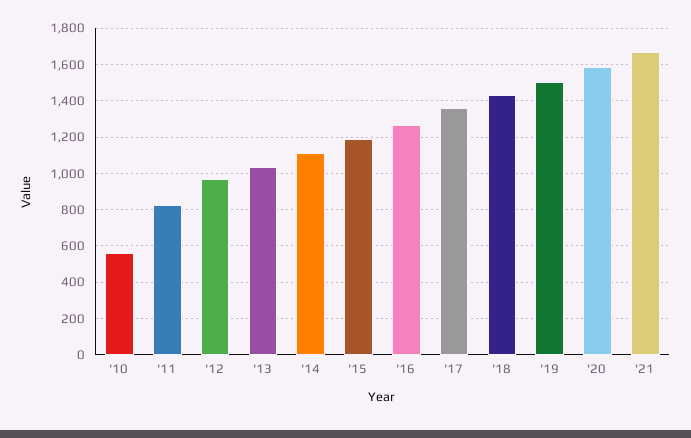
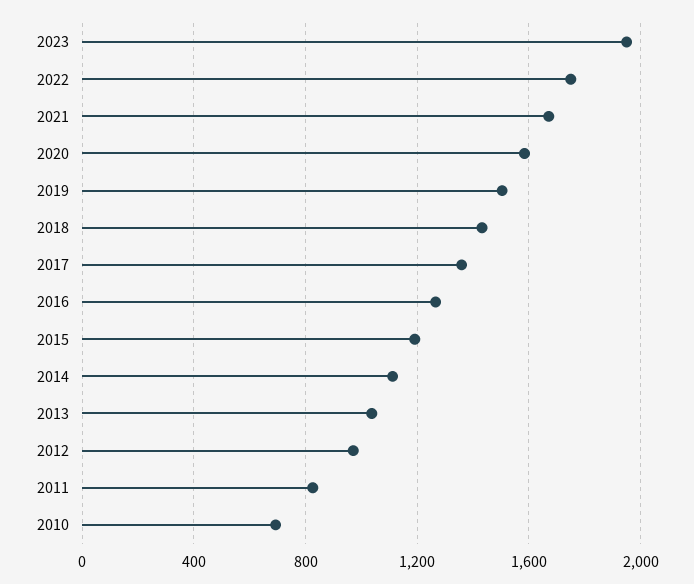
'10: 550 -> 700
2023: none -> 1950
2022: none -> 1750

